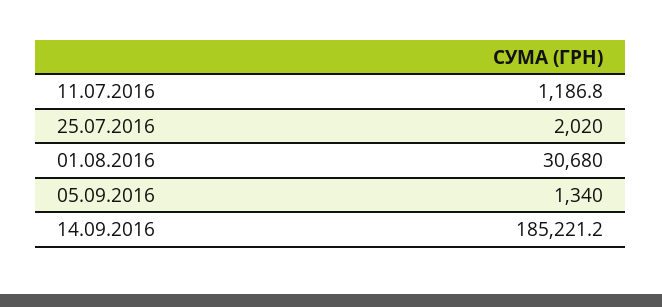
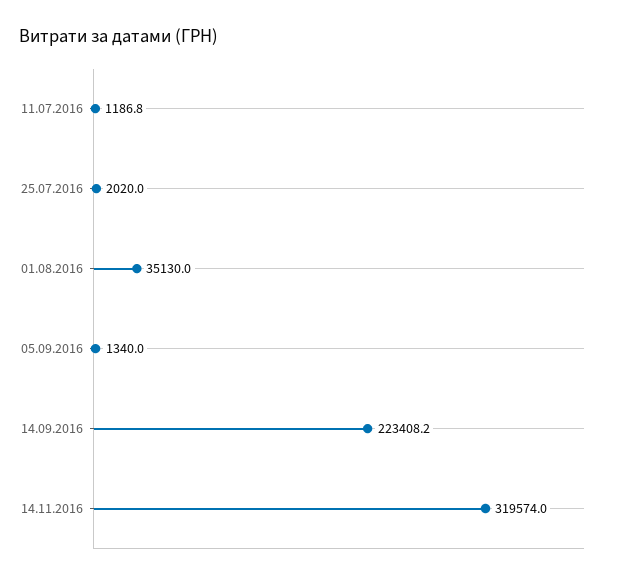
01.08.2016: 30680 -> 35130
14.09.2016: 185221.2 -> 223408.2
14.11.2016: none -> 319574

